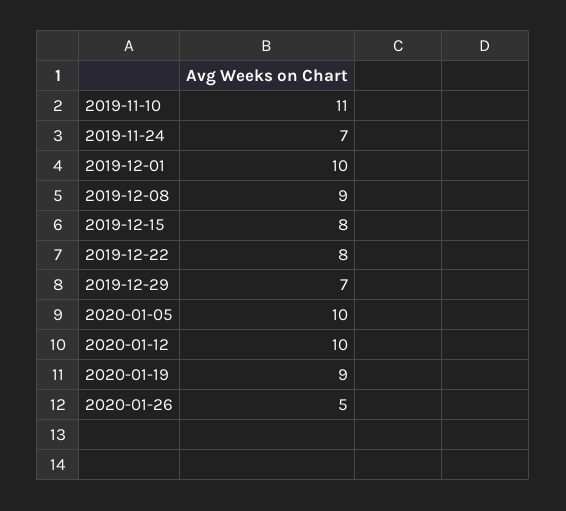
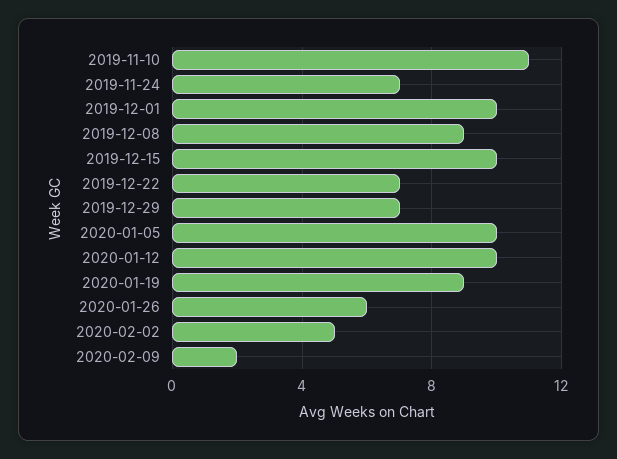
2019-12-15: 8 -> 10
2019-12-22: 8 -> 7
2020-01-26: 5 -> 6
2020-02-02: none -> 5
2020-02-09: none -> 2

